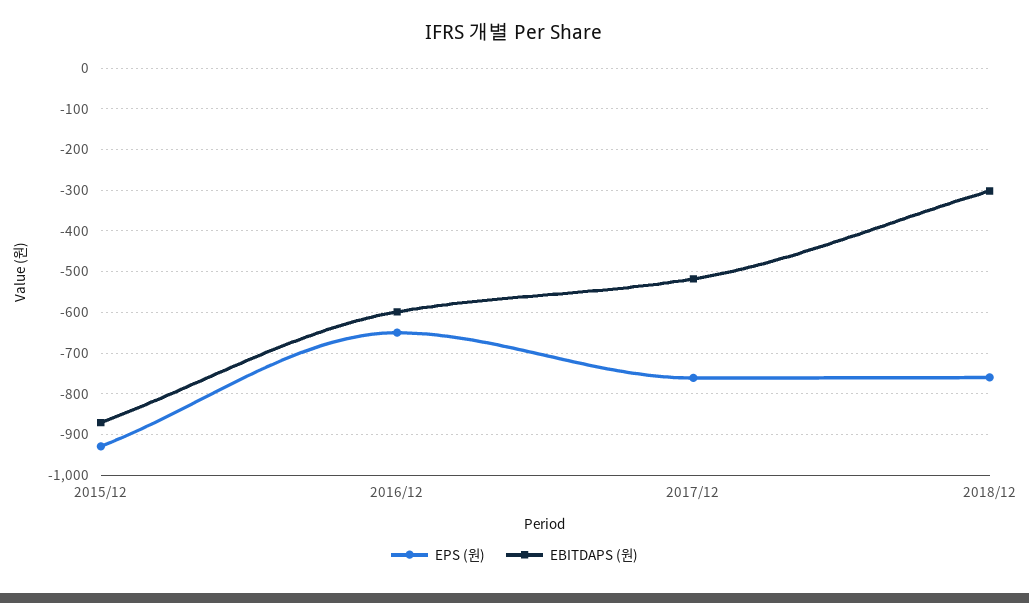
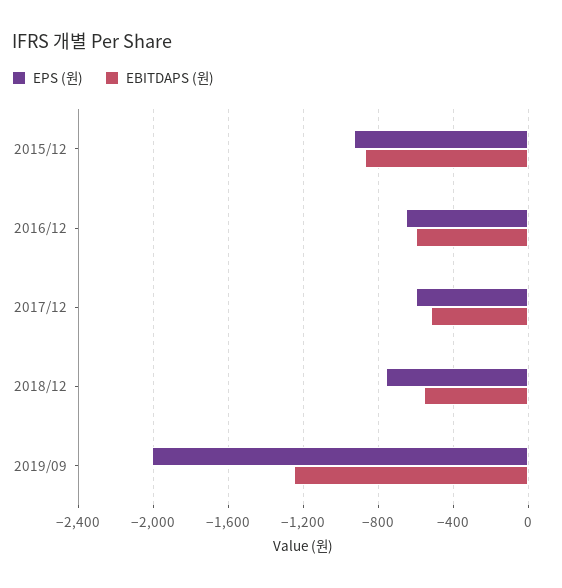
EPS (원), 2017/12: -760 -> -600
EBITDAPS (원), 2018/12: -300 -> -550
EPS (원), 2019/09: none -> -2000
EBITDAPS (원), 2019/09: none -> -1250

